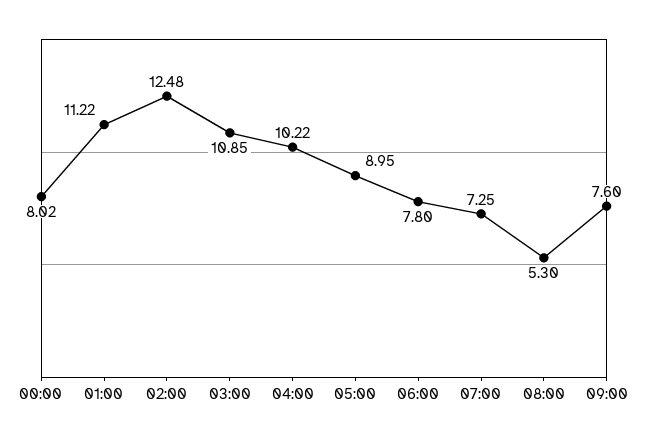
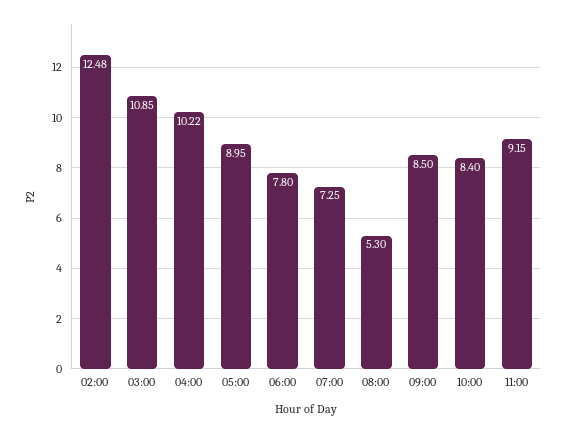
00:00: 8.02 -> none
01:00: 11.22 -> none
09:00: 7.6 -> 8.5
10:00: none -> 8.4
11:00: none -> 9.15

